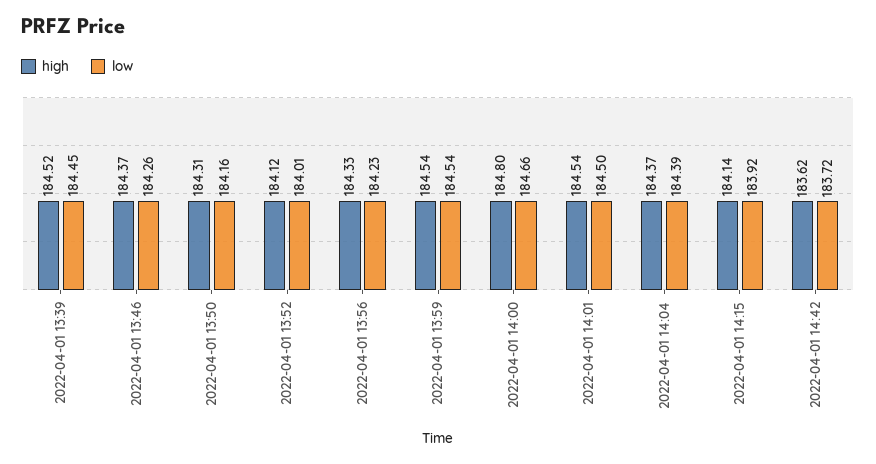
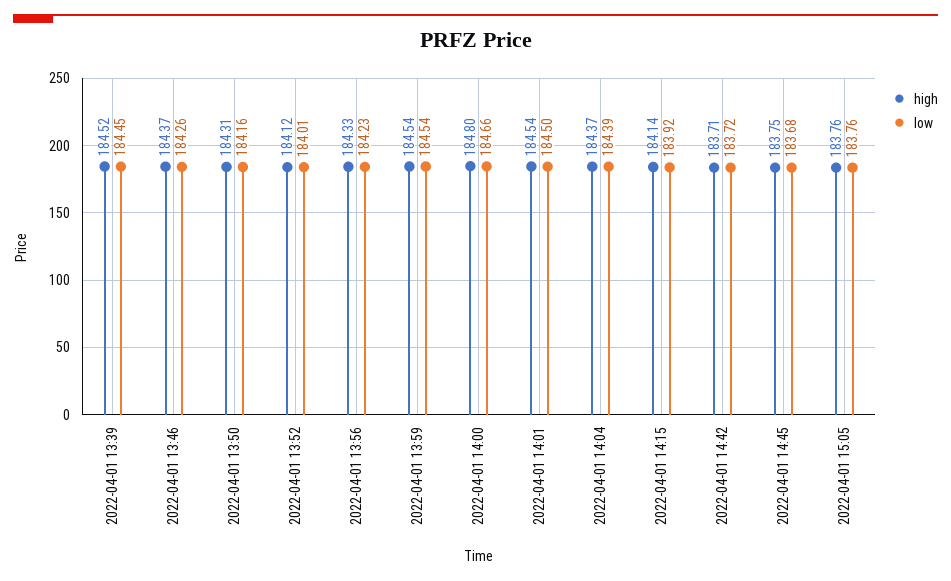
high, 2022-04-01 14:42: 183.62 -> 183.71
high, 2022-04-01 14:45: none -> 183.75
low, 2022-04-01 14:45: none -> 183.68
high, 2022-04-01 15:05: none -> 183.76
low, 2022-04-01 15:05: none -> 183.76

